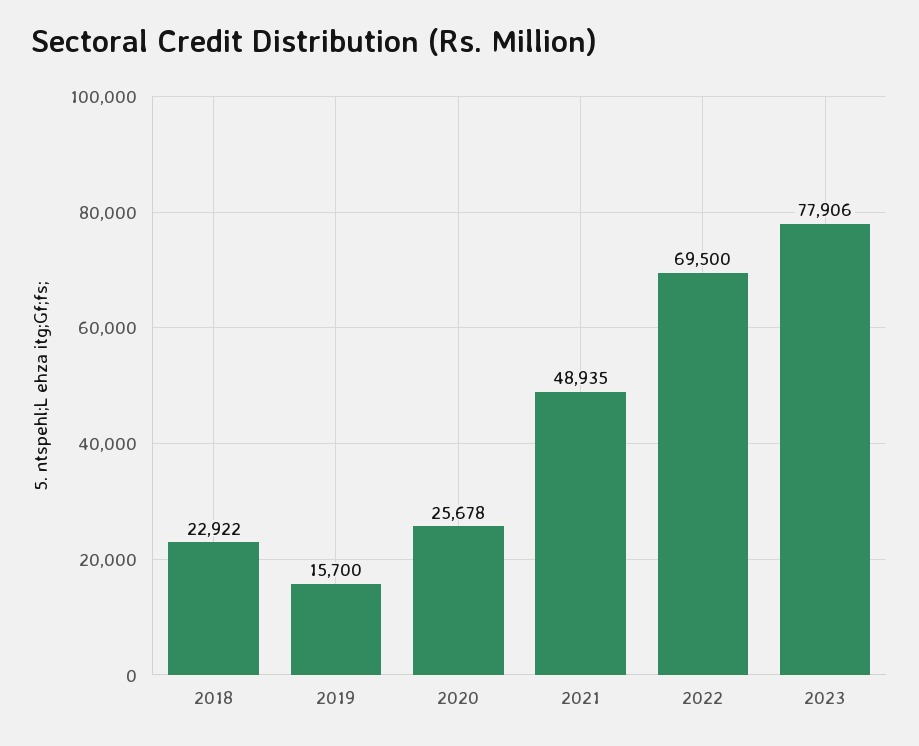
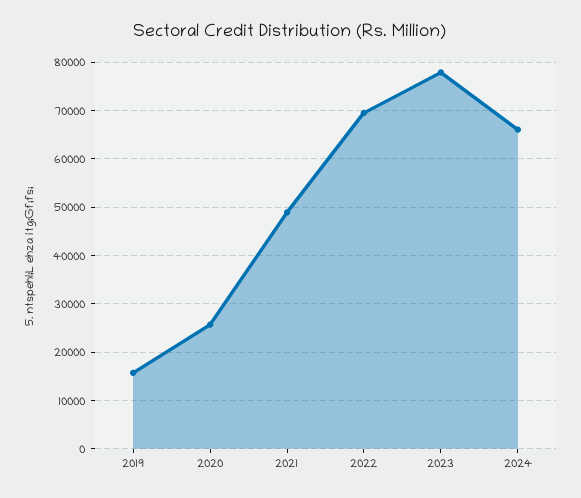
2018: 22922 -> none
2024: none -> 66000

